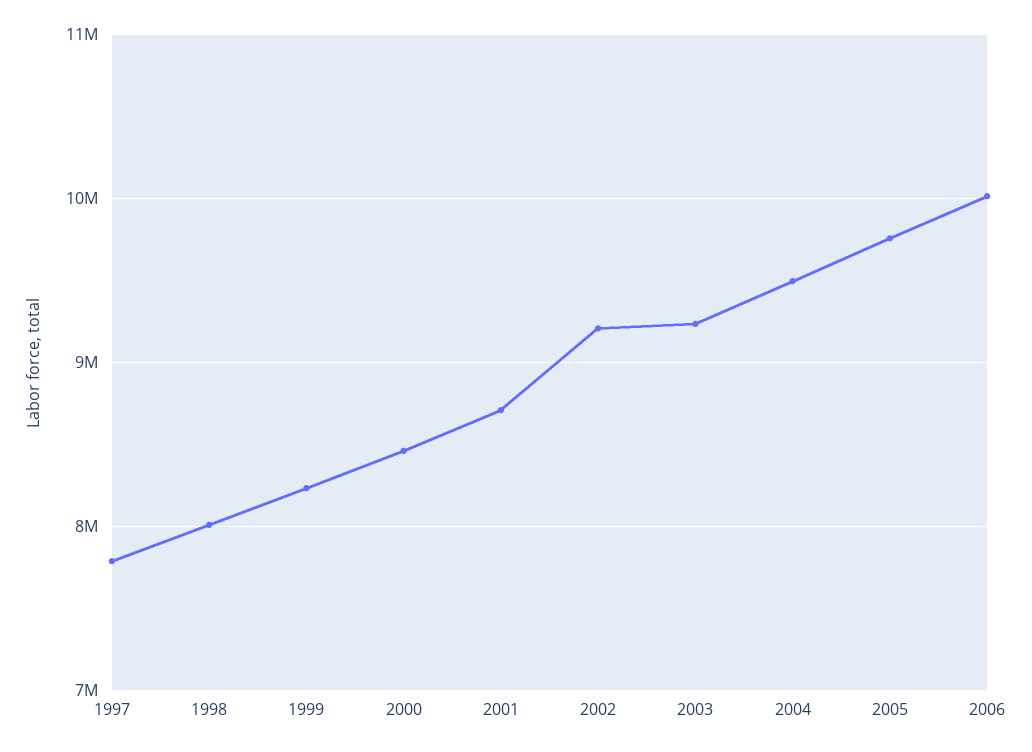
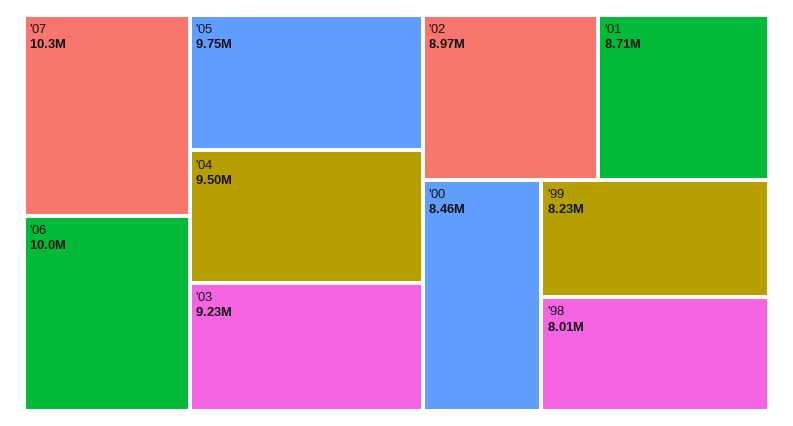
1997: 7800000 -> none
2002: 9200000 -> 8970000
'07: none -> 10300000

